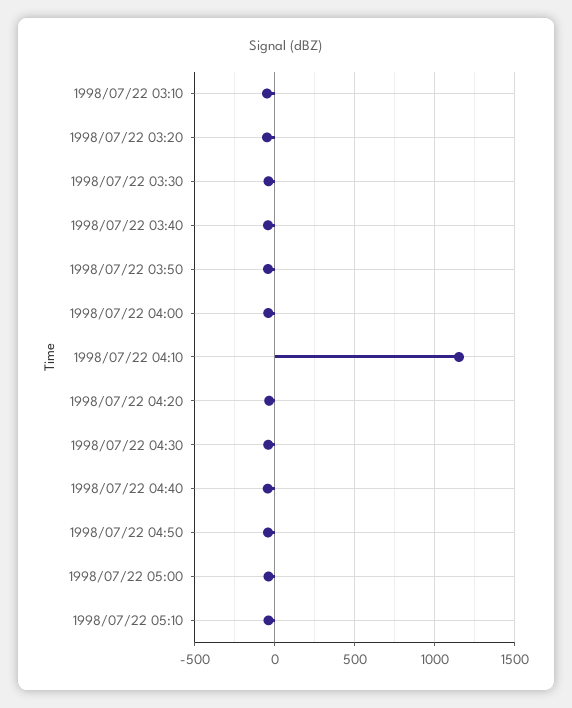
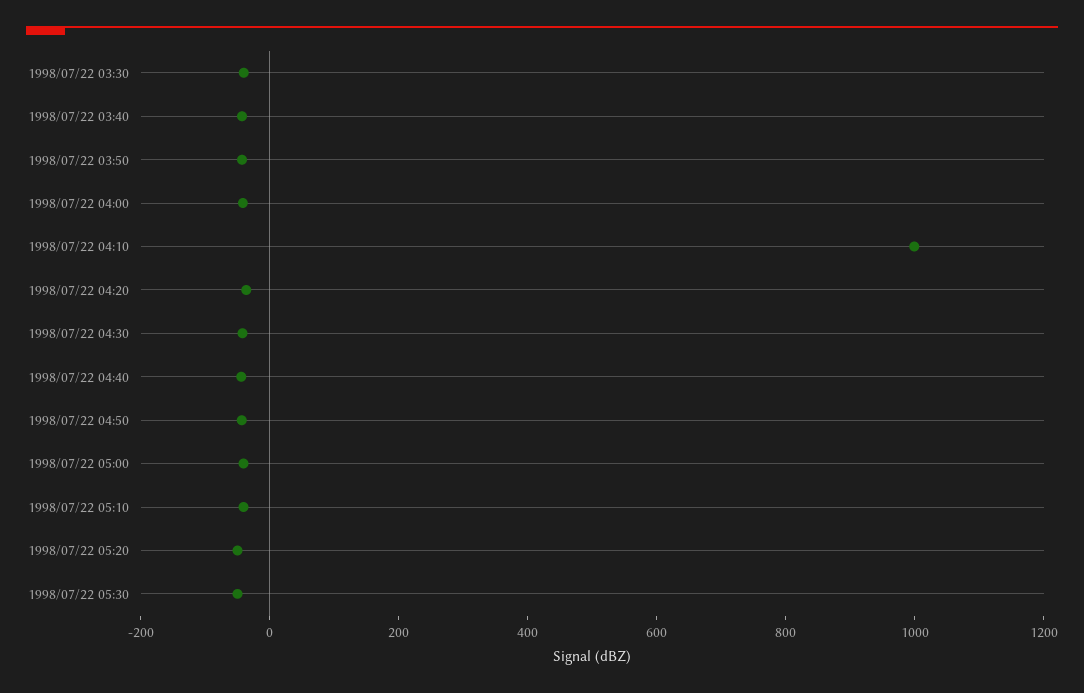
1998/07/22 03:10: -50 -> none
1998/07/22 03:20: -50 -> none
1998/07/22 04:10: 1150 -> 1000
1998/07/22 05:20: none -> -50
1998/07/22 05:30: none -> -50

